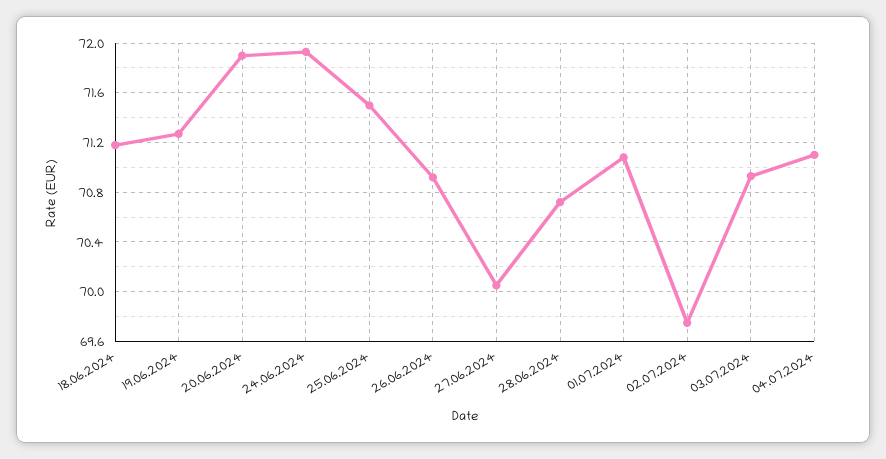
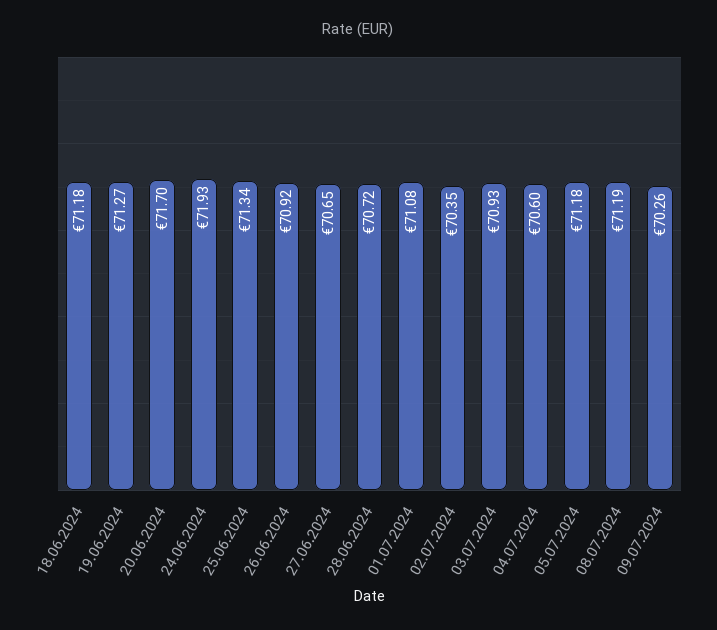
20.06.2024: 71.9 -> 71.7
25.06.2024: 71.5 -> 71.34
27.06.2024: 70.05 -> 70.65
02.07.2024: 69.75 -> 70.35
04.07.2024: 71.1 -> 70.6
05.07.2024: none -> 71.18
08.07.2024: none -> 71.19
09.07.2024: none -> 70.26

